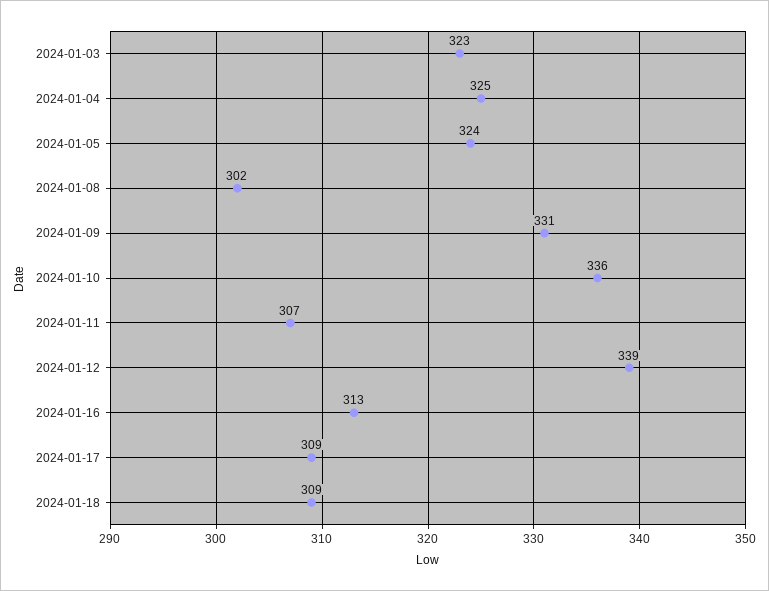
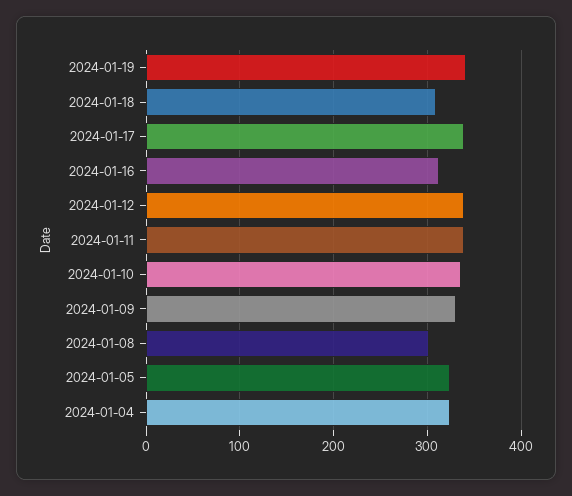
2024-01-03: 323 -> none
2024-01-11: 307 -> 340
2024-01-17: 309 -> 340
2024-01-19: none -> 340

